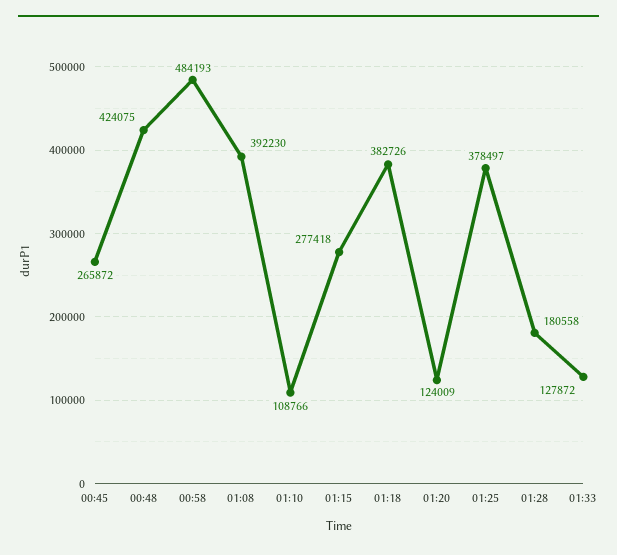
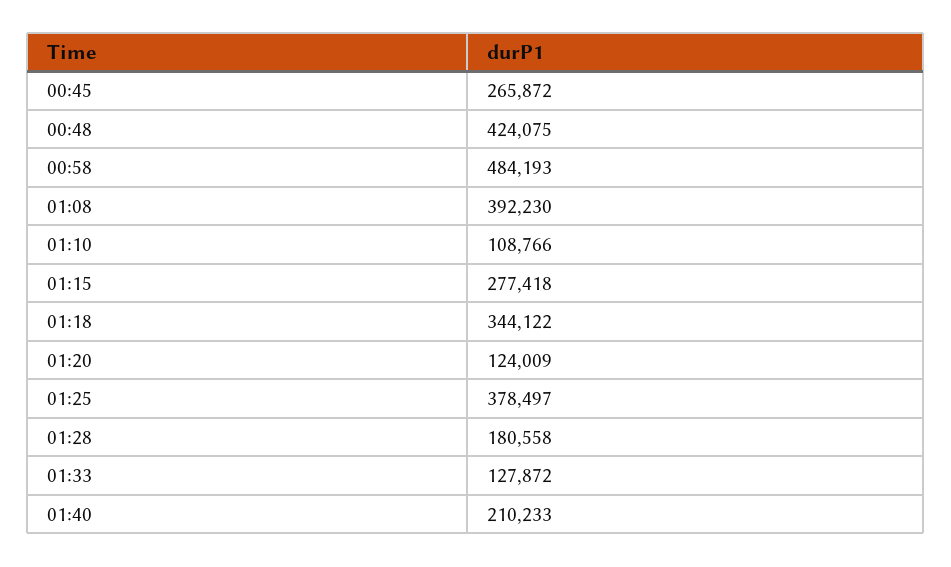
01:18: 382726 -> 344122
01:40: none -> 210233

